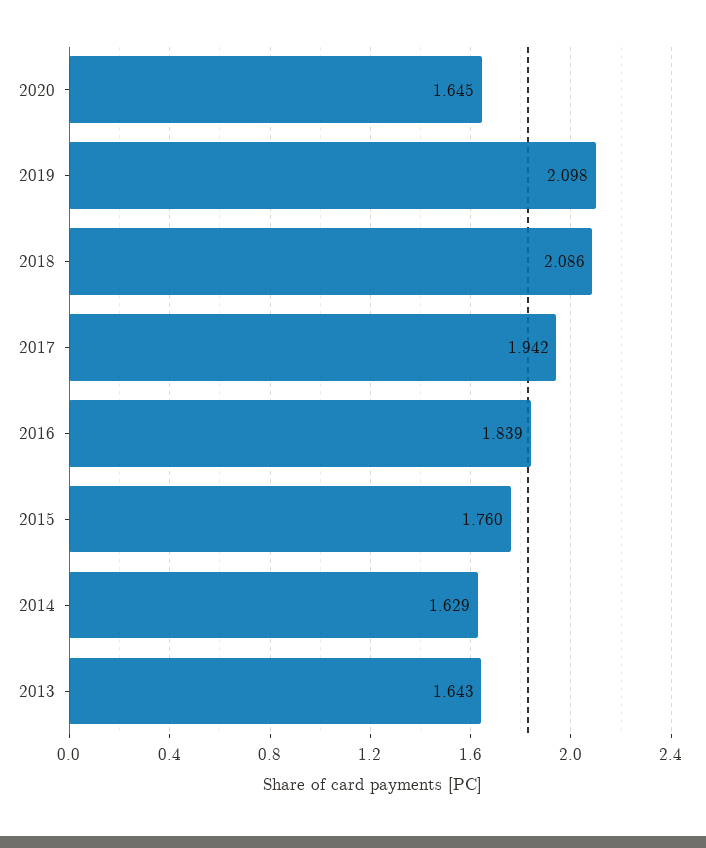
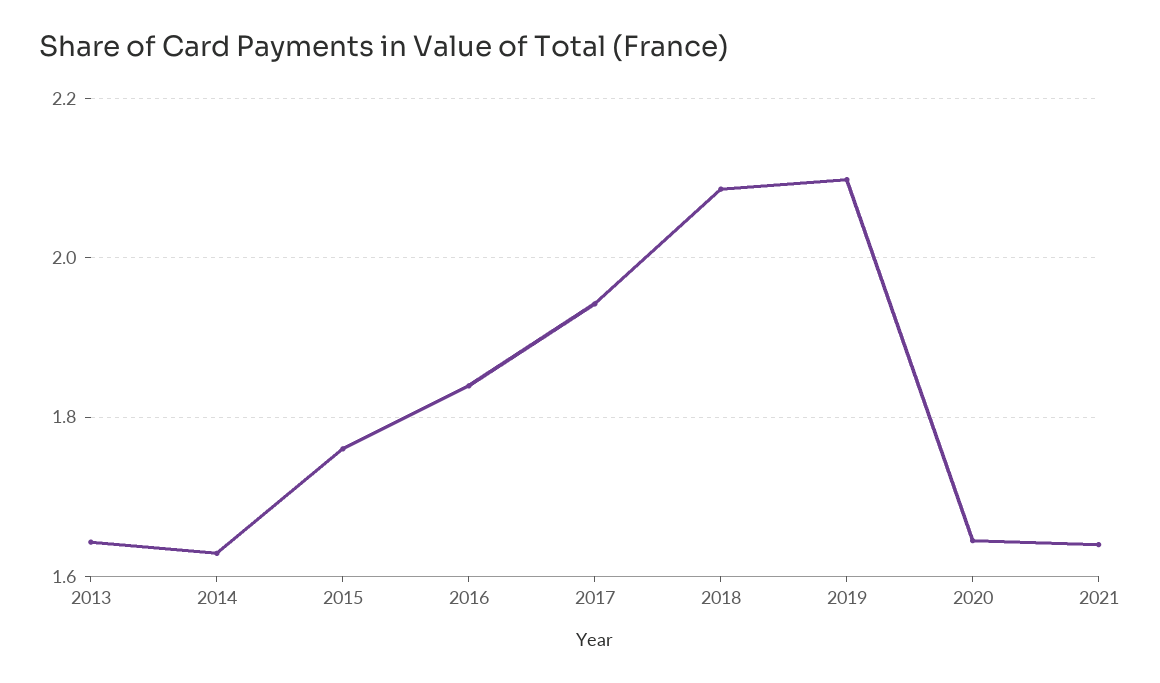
2021: none -> 1.64

